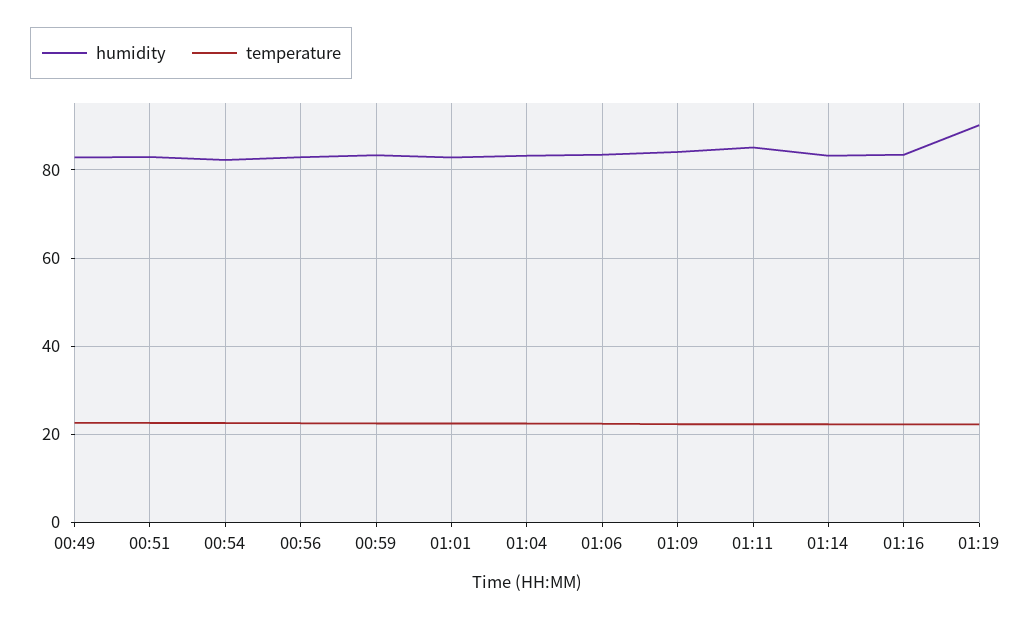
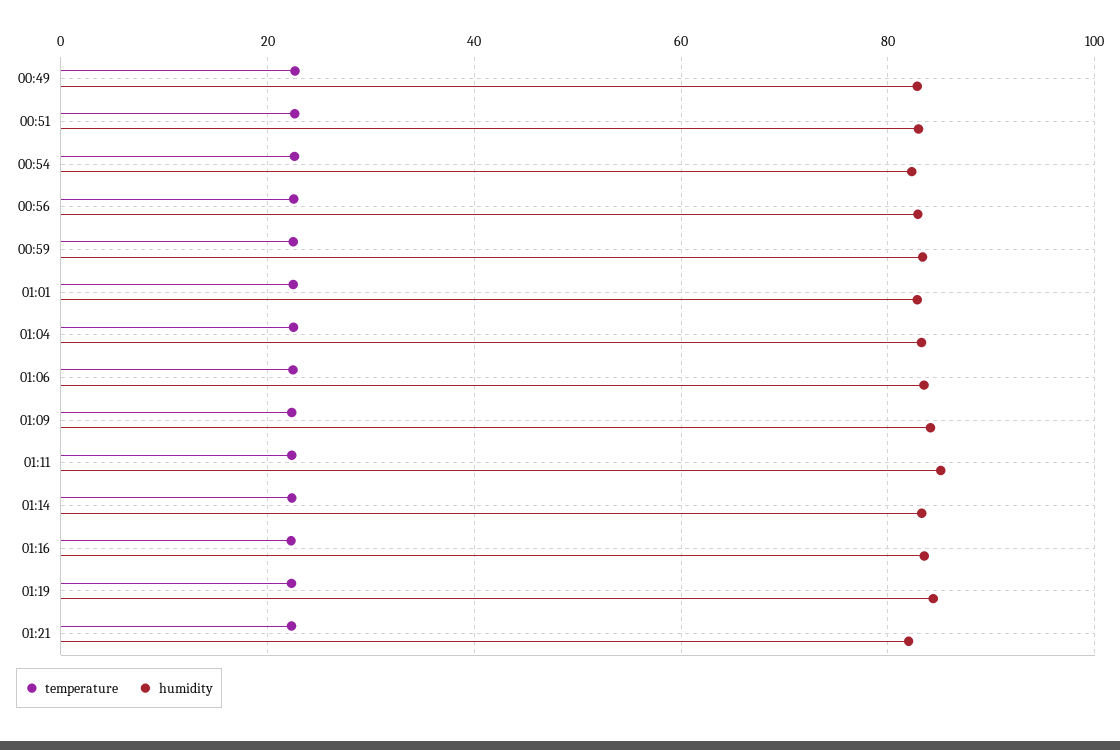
humidity, 01:19: 90 -> 84
temperature, 01:21: none -> 22
humidity, 01:21: none -> 82

